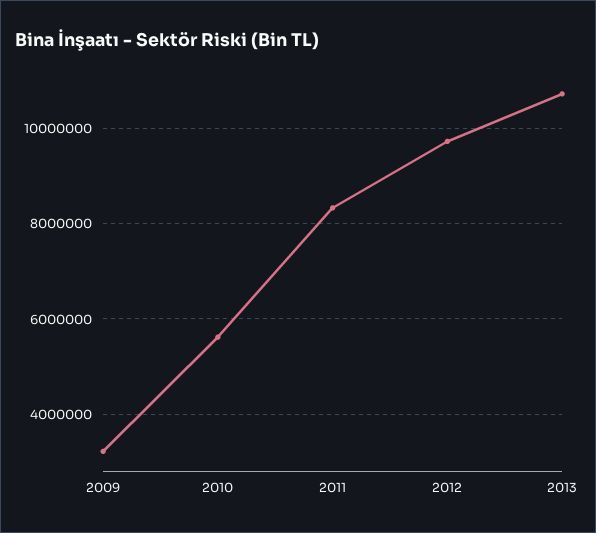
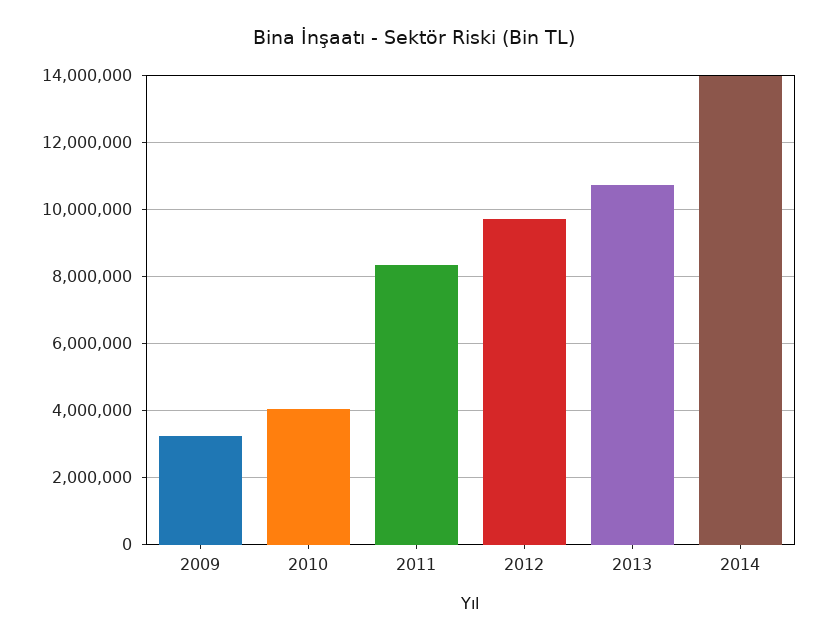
2010: 5600000 -> 4000000
2014: none -> 14000000

